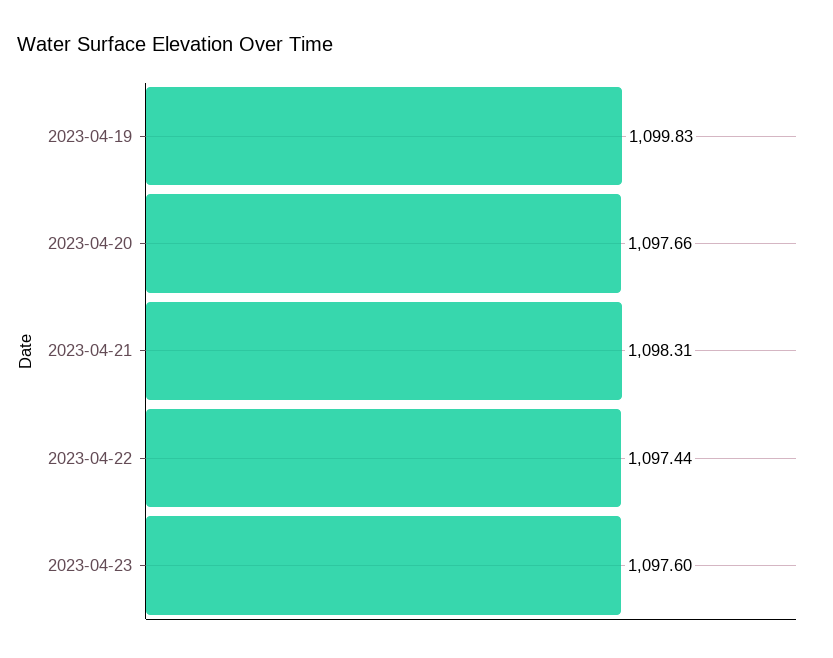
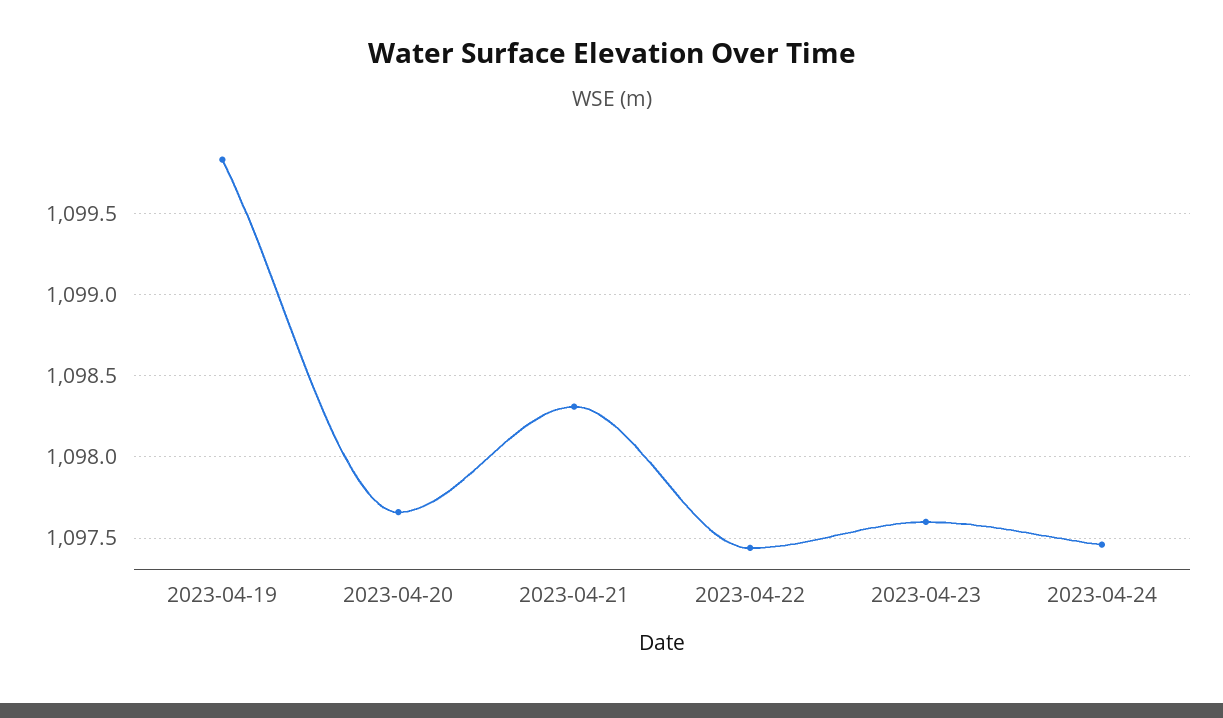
2023-04-24: none -> 1097.45

